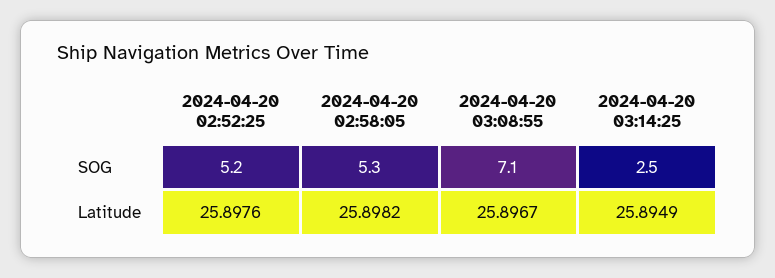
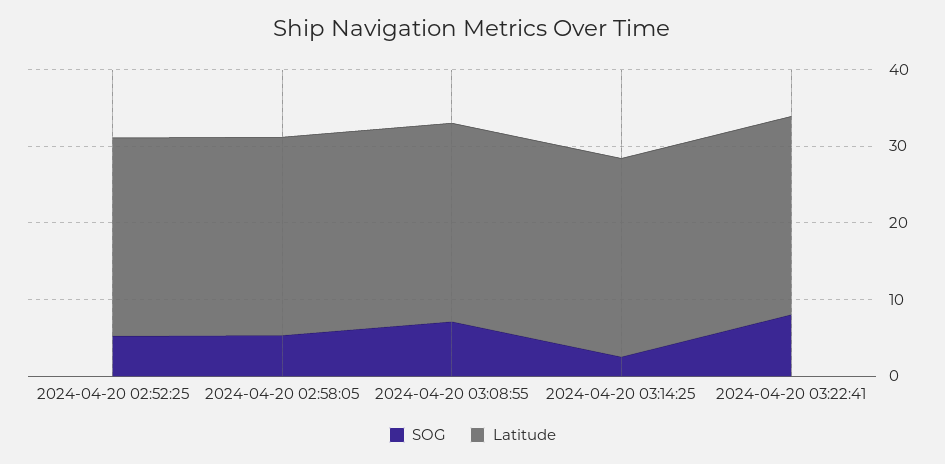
SOG, 2024-04-20 03:22:41: none -> 8
Latitude, 2024-04-20 03:22:41: none -> 26

